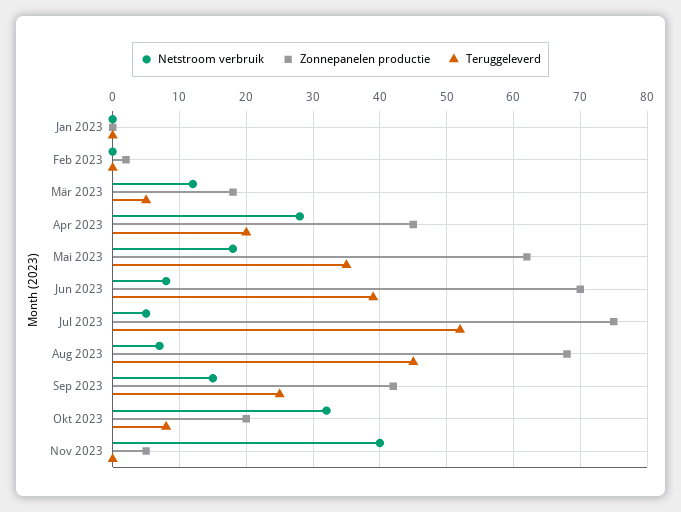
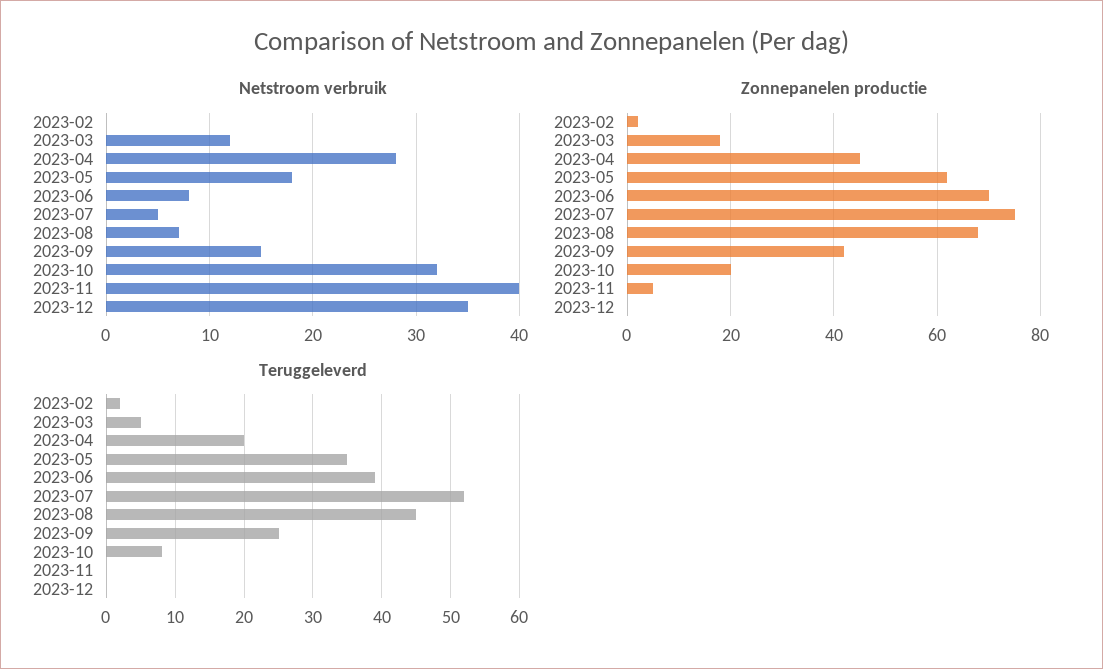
Netstroom verbruik, Jan 2023: 0 -> none
Zonnepanelen productie, Jan 2023: 0 -> none
Teruggeleverd, Jan 2023: 0 -> none
Teruggeleverd, Feb 2023: 0 -> 2
Netstroom verbruik, 2023-12: none -> 35
Zonnepanelen productie, 2023-12: none -> 0
Teruggeleverd, 2023-12: none -> 0

